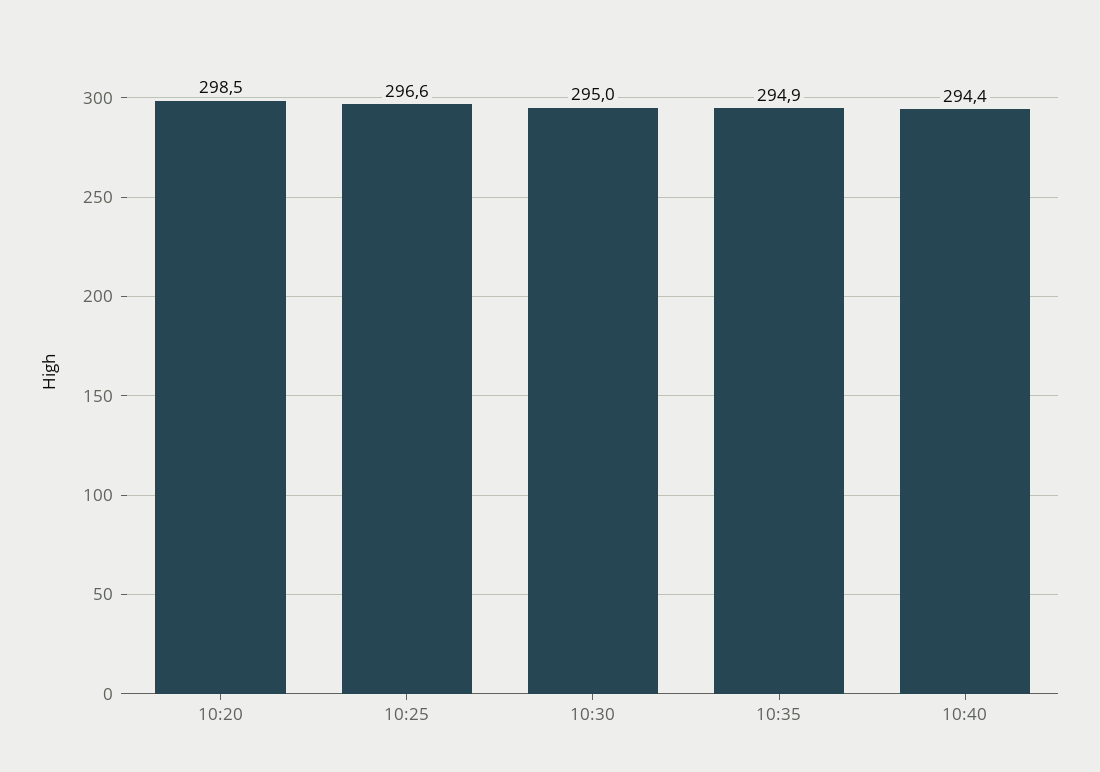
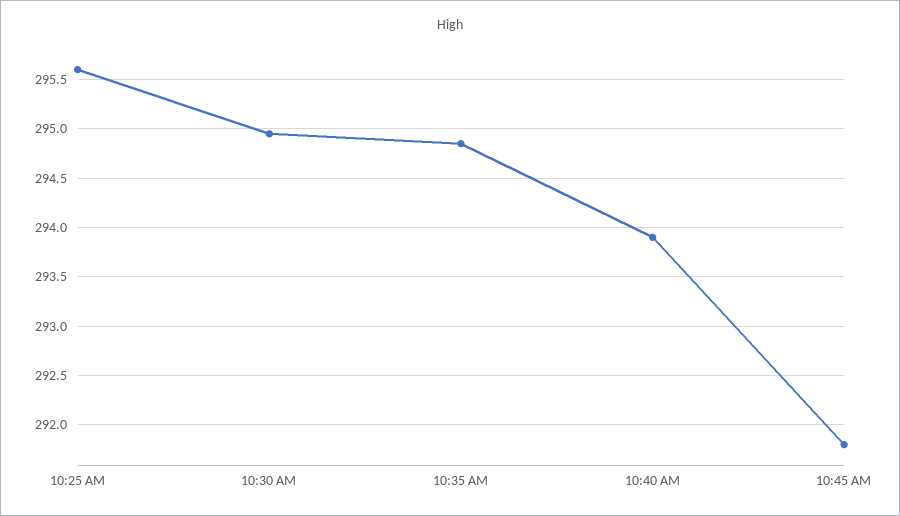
10:20: 298.5 -> none
10:25: 296.6 -> 295.6
10:40: 294.4 -> 293.9
10:45 AM: none -> 291.8

